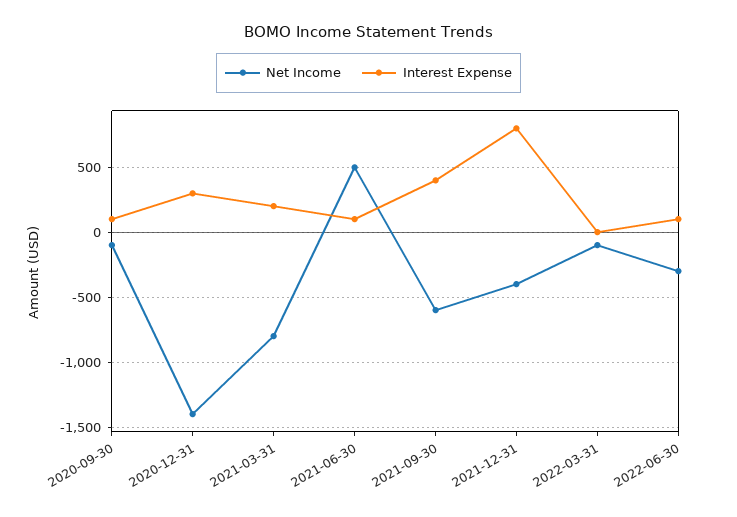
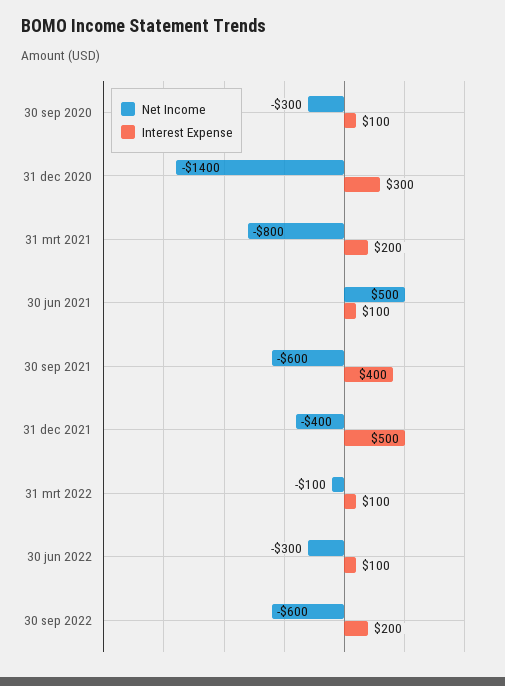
Net Income, 2020-09-30: -100 -> -300
Interest Expense, 2021-12-31: 800 -> 500
Interest Expense, 2022-03-31: 0 -> 100
Net Income, 30 sep 2022: none -> -600
Interest Expense, 30 sep 2022: none -> 200

